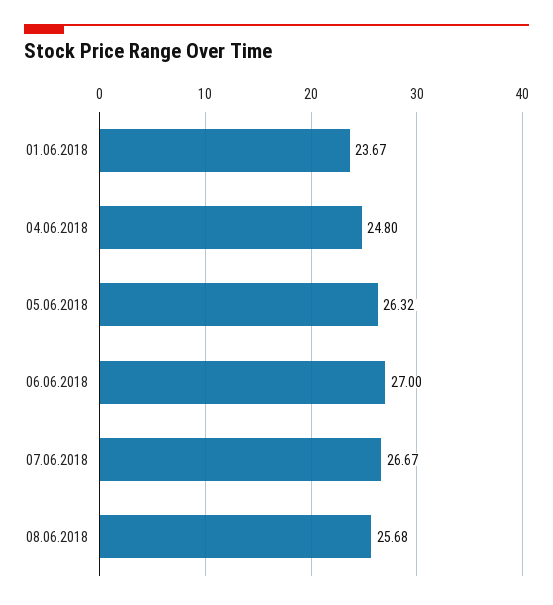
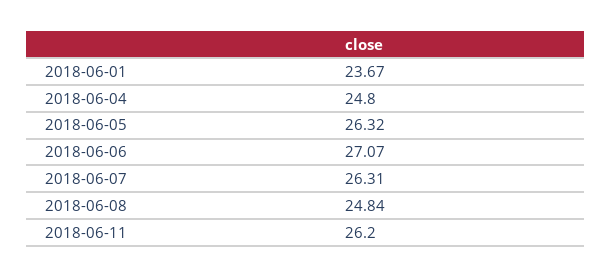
06.06.2018: 27 -> 27.07
07.06.2018: 26.67 -> 26.31
08.06.2018: 25.68 -> 24.84
2018-06-11: none -> 26.2

